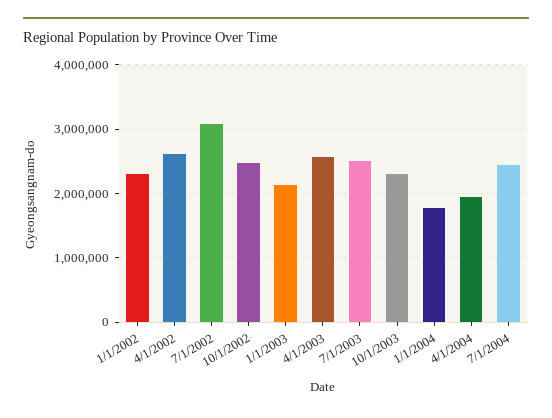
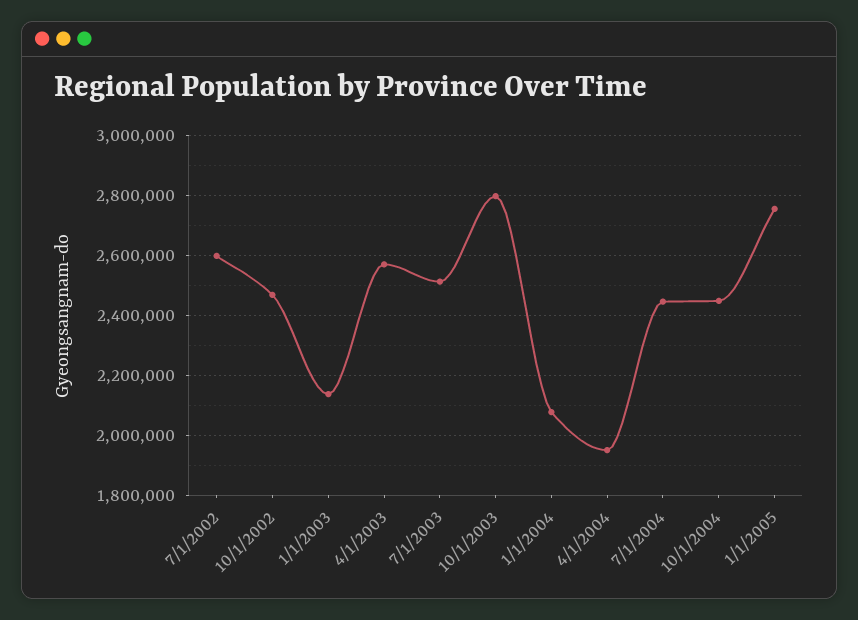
1/1/2002: 2300000 -> none
4/1/2002: 2600000 -> none
7/1/2002: 3100000 -> 2600000
10/1/2003: 2300000 -> 2800000
1/1/2004: 1800000 -> 2075000
10/1/2004: none -> 2450000
1/1/2005: none -> 2750000

